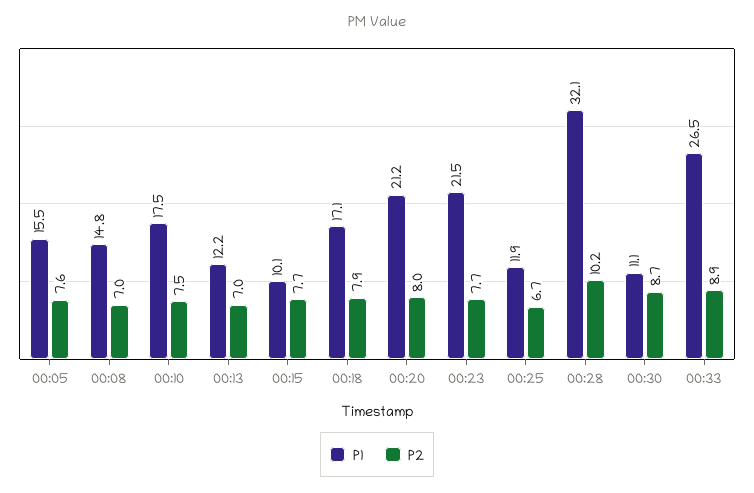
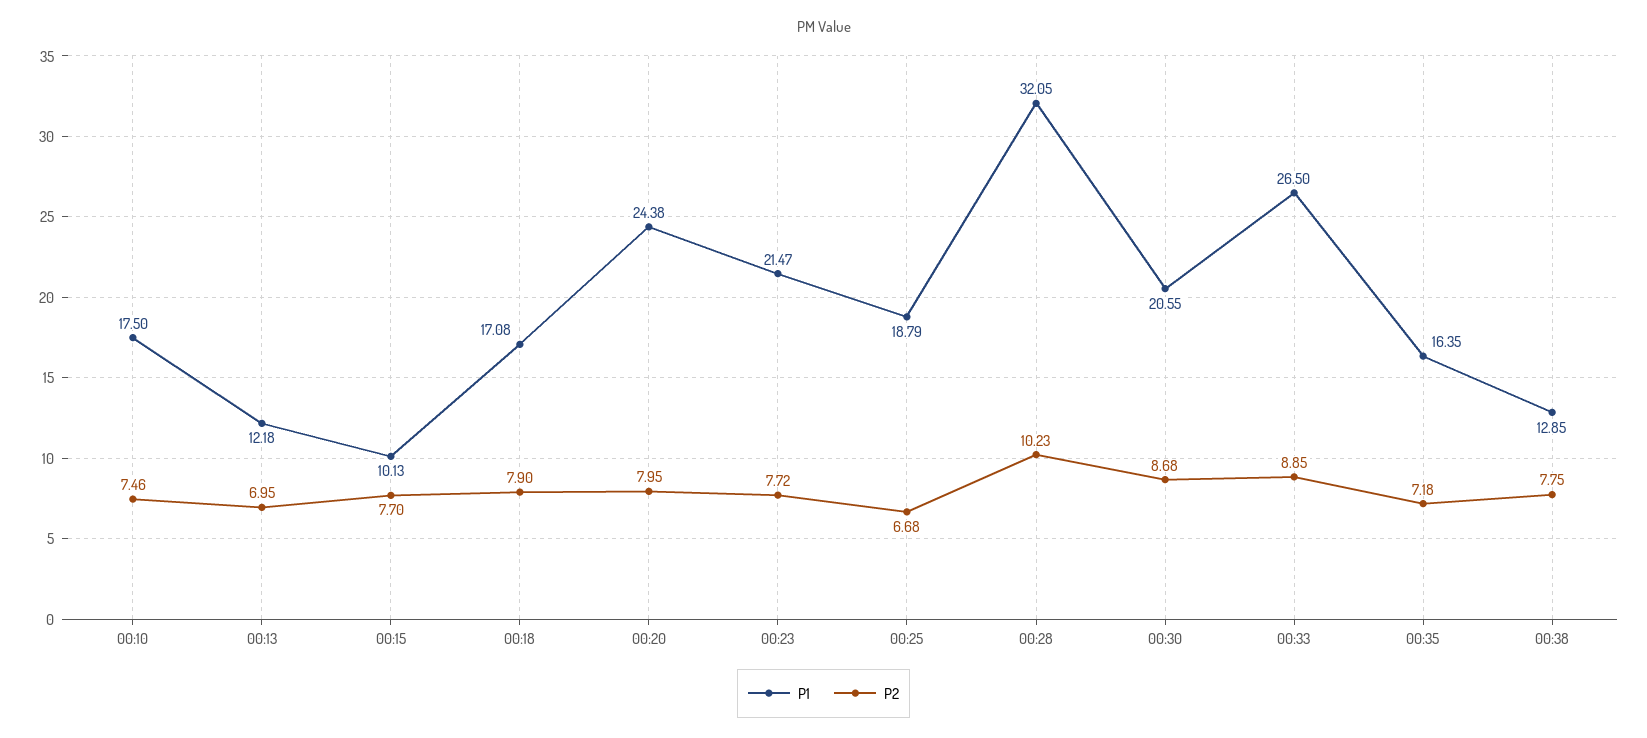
P1, 00:05: 15.5 -> none
P2, 00:05: 7.6 -> none
P1, 00:08: 14.8 -> none
P2, 00:08: 7 -> none
P1, 00:20: 21.2 -> 24.38
P1, 00:25: 11.9 -> 18.79
P1, 00:30: 11.1 -> 20.55
P1, 00:35: none -> 16.35
P2, 00:35: none -> 7.18
P1, 00:38: none -> 12.85
P2, 00:38: none -> 7.75

